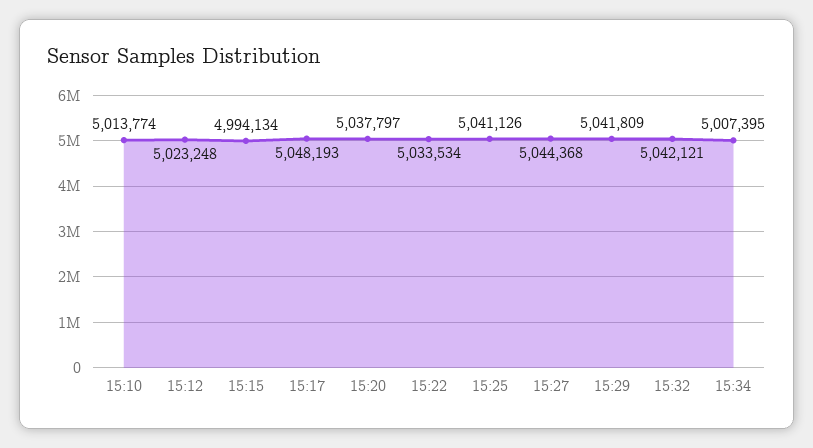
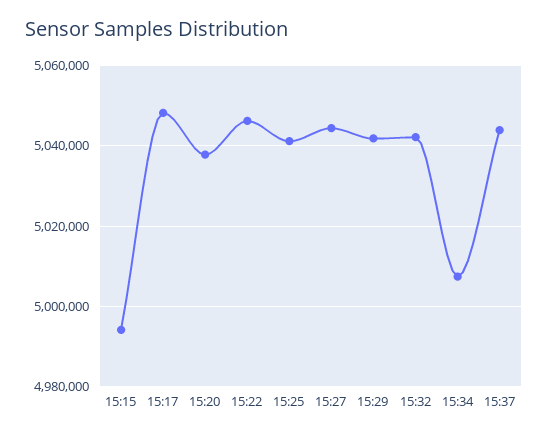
15:10: 5013774 -> none
15:12: 5023248 -> none
15:22: 5033534 -> 5046000
15:37: none -> 5044000

